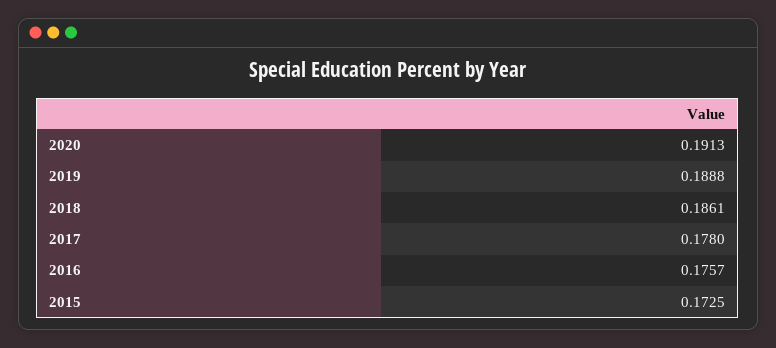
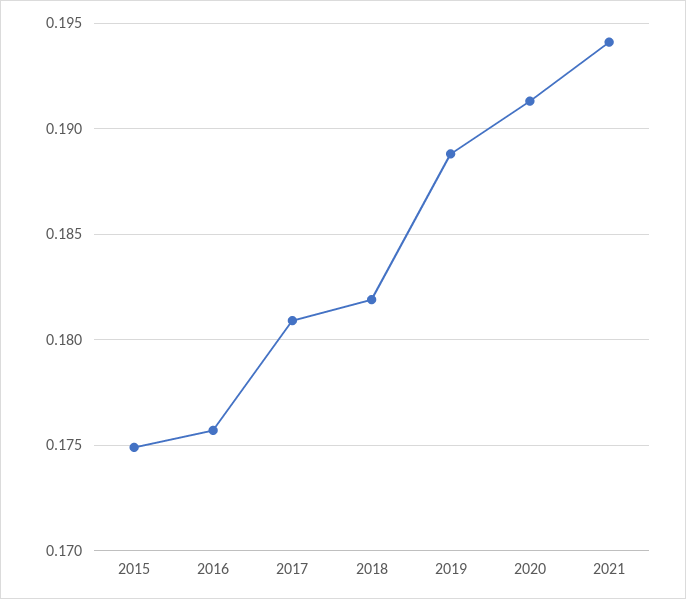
2018: 0.1861 -> 0.182
2017: 0.178 -> 0.181
2015: 0.1725 -> 0.175
2021: none -> 0.194

